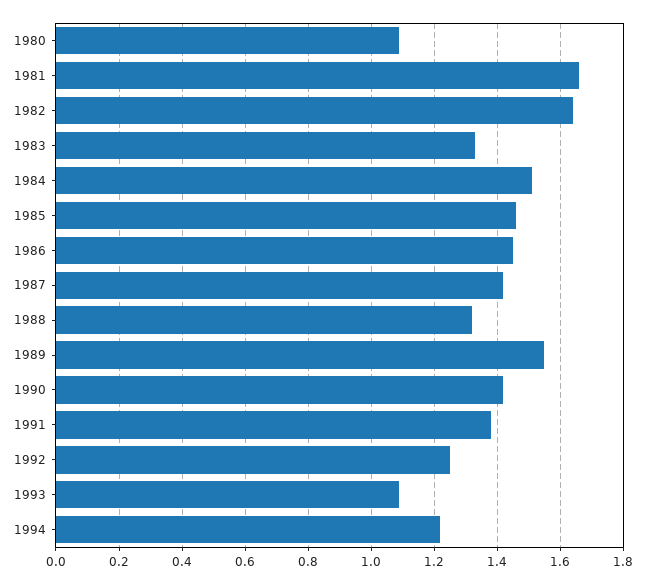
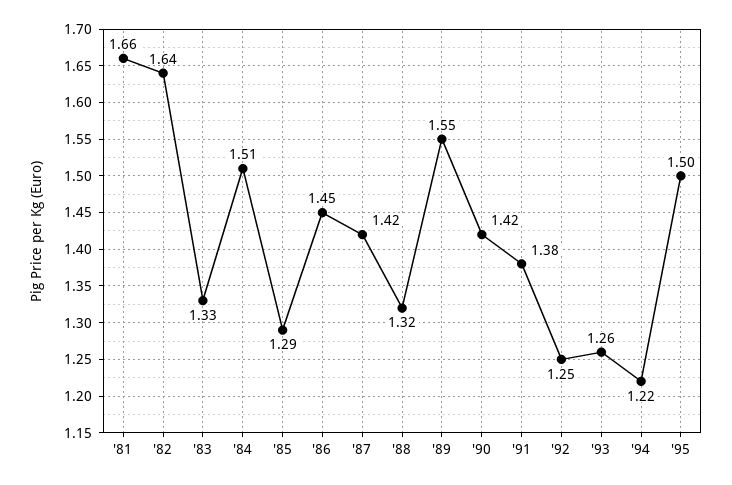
1980: 1.1 -> none
1985: 1.45 -> 1.29
1993: 1.1 -> 1.26
'95: none -> 1.5

